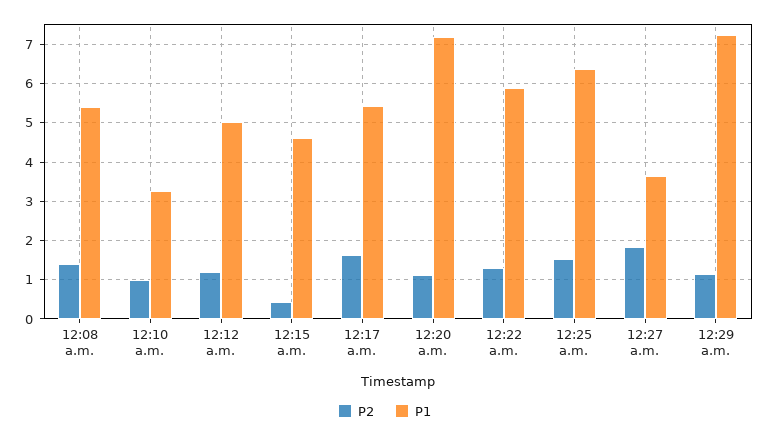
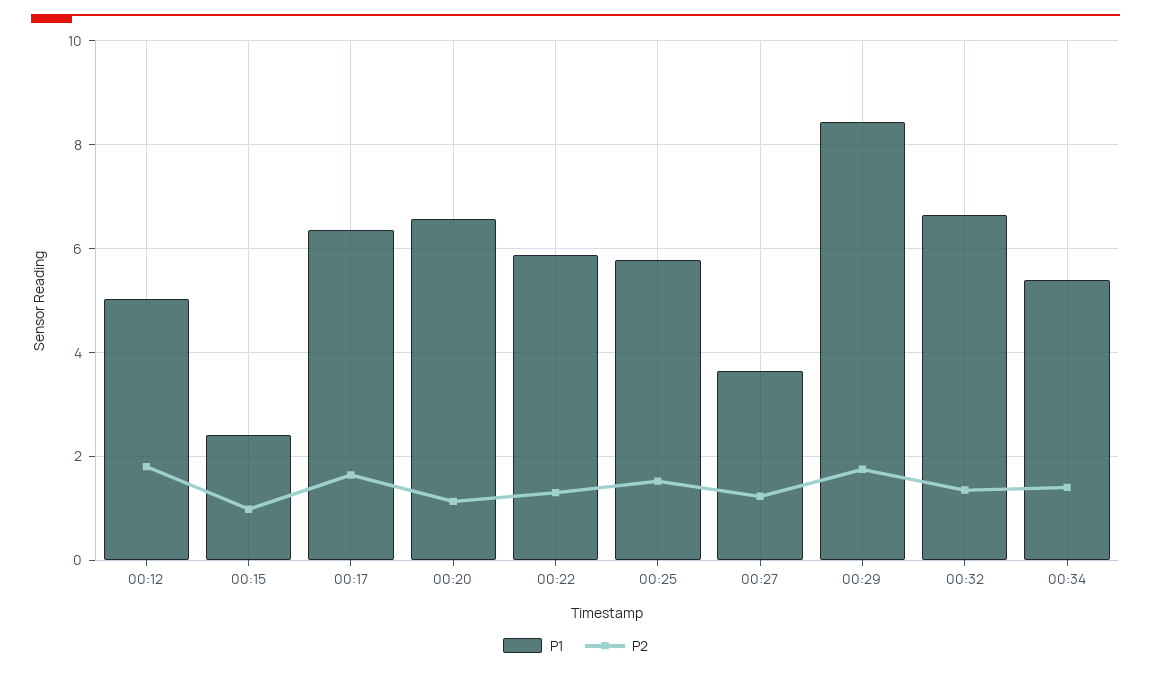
P2, 12:08 a.m.: 1.4 -> none
P1, 12:08 a.m.: 5.4 -> none
P2, 12:10 a.m.: 1 -> none
P1, 12:10 a.m.: 3.2 -> none
P2, 12:12 a.m.: 1.2 -> 1.8
P2, 12:15 a.m.: 0.4 -> 1
P1, 12:15 a.m.: 4.6 -> 2.4
P1, 12:17 a.m.: 5.4 -> 6.4
P1, 12:20 a.m.: 7.2 -> 6.6
P1, 12:25 a.m.: 6.4 -> 5.8
P2, 12:27 a.m.: 1.8 -> 1.2
P2, 12:29 a.m.: 1.2 -> 1.8
P1, 12:29 a.m.: 7.2 -> 8.4
P1, 00:32: none -> 6.6
P2, 00:32: none -> 1.4
P1, 00:34: none -> 5.4
P2, 00:34: none -> 1.4

